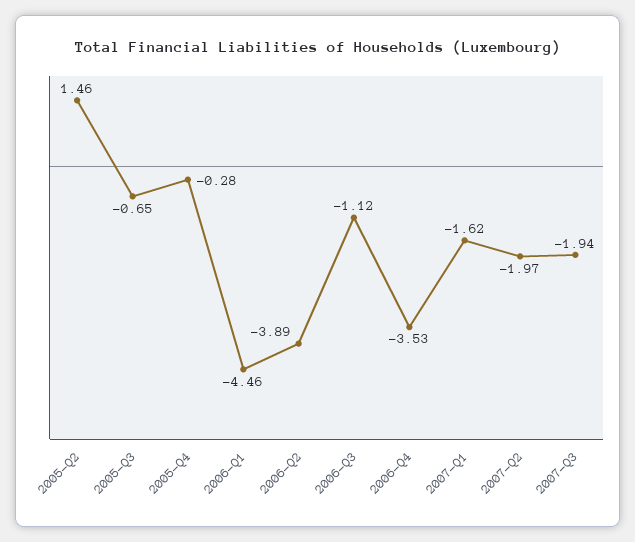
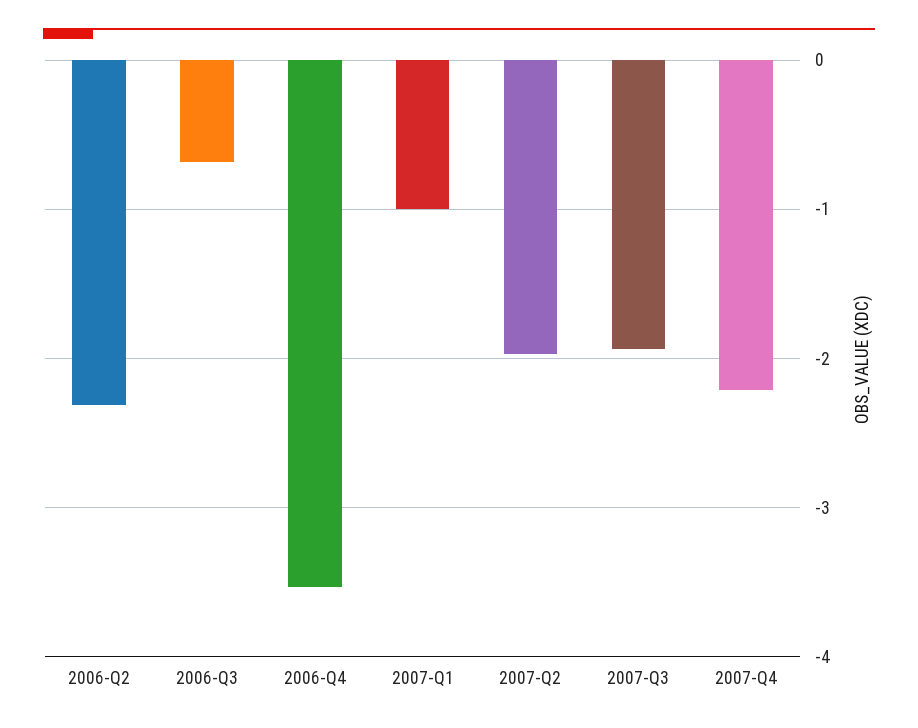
2005-Q2: 1.46 -> none
2005-Q3: -0.65 -> none
2005-Q4: -0.28 -> none
2006-Q1: -4.46 -> none
2006-Q2: -3.89 -> -2.3
2006-Q3: -1.12 -> -0.7
2007-Q1: -1.62 -> -1
2007-Q4: none -> -2.2

